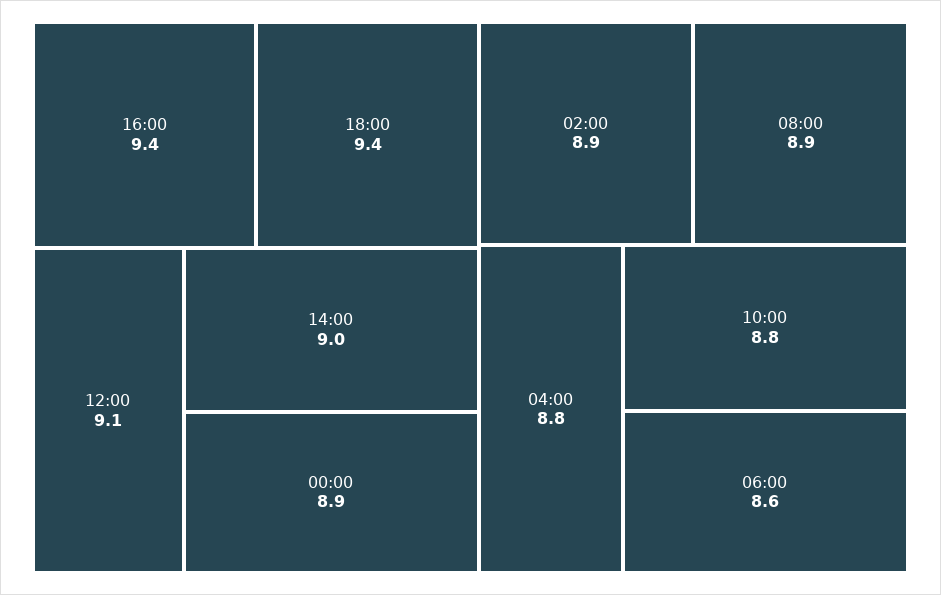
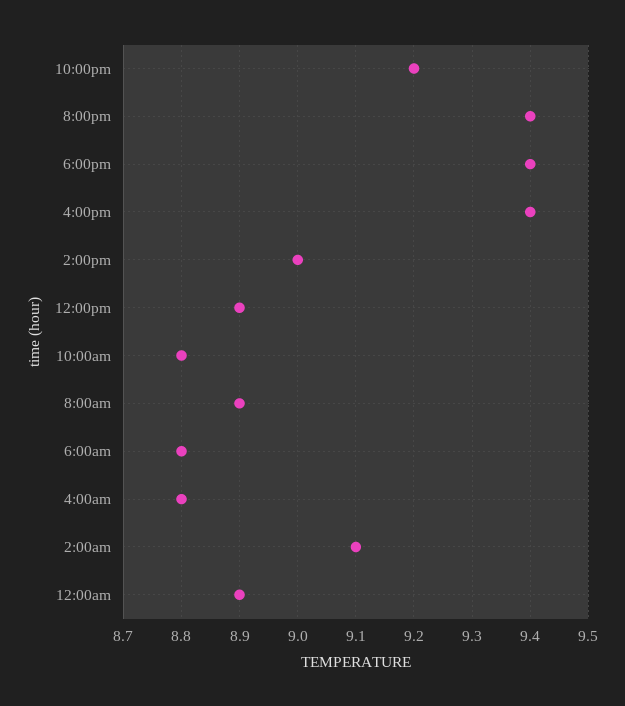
12:00: 9.1 -> 8.9
02:00: 8.9 -> 9.1
06:00: 8.6 -> 8.8
10:00pm: none -> 9.2
8:00pm: none -> 9.4

